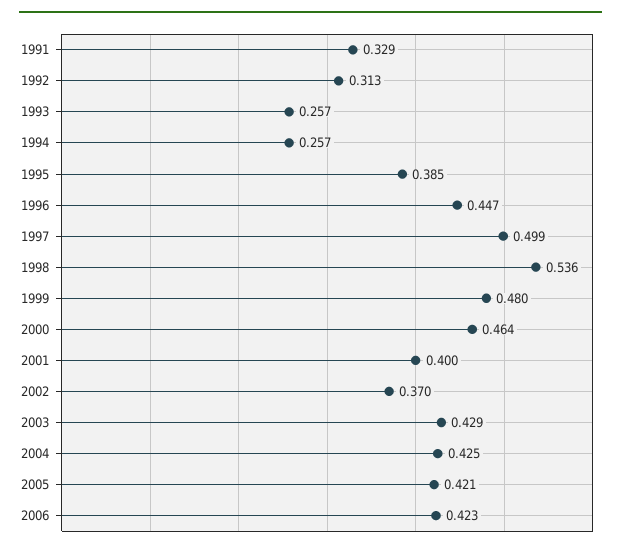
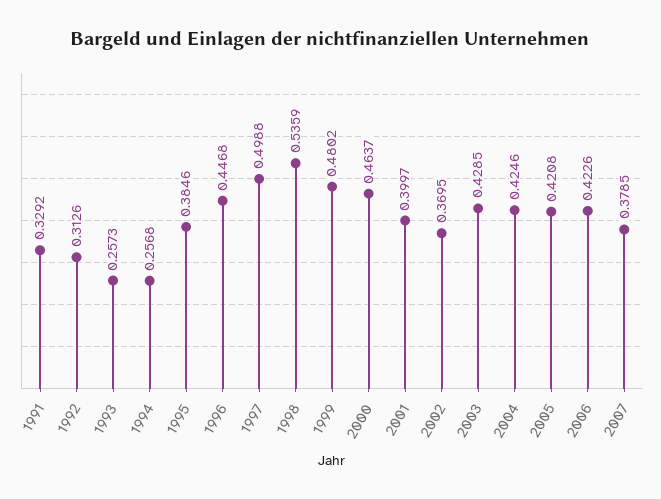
2007: none -> 0.3785

